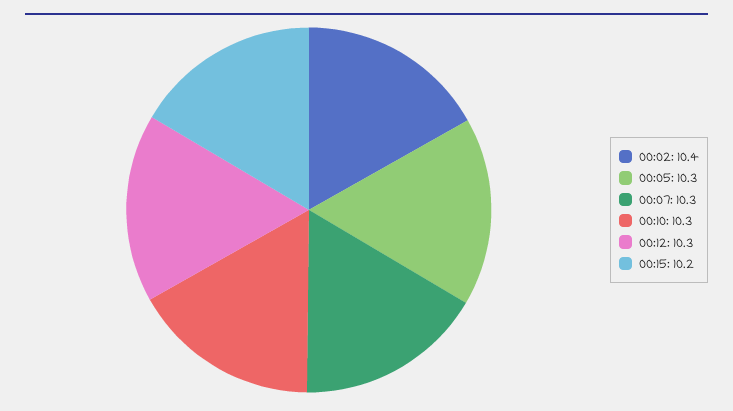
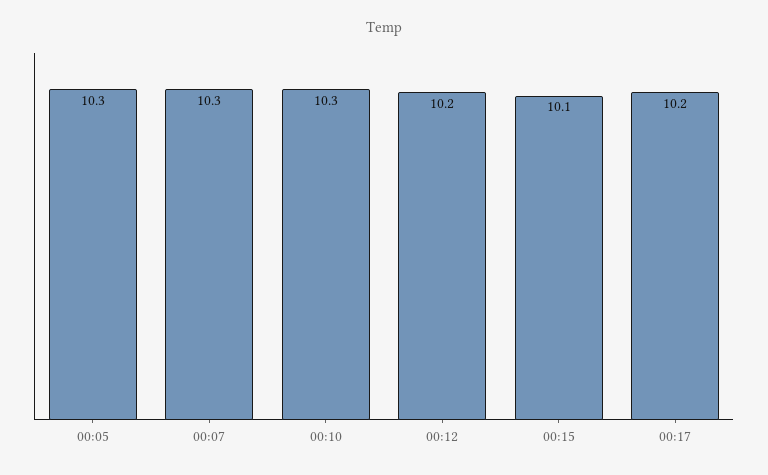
00:02: 10.4 -> none
00:12: 10.3 -> 10.2
00:15: 10.2 -> 10.1
00:17: none -> 10.2

